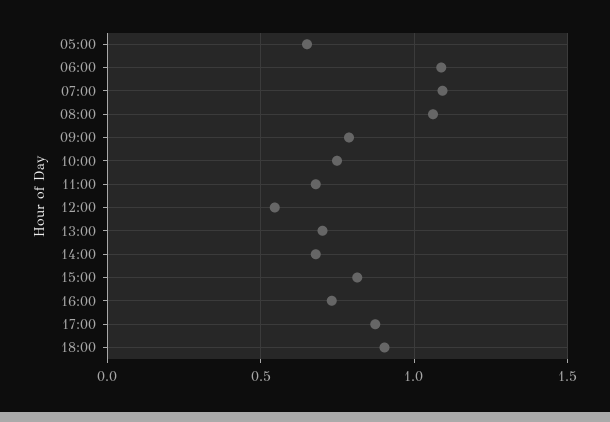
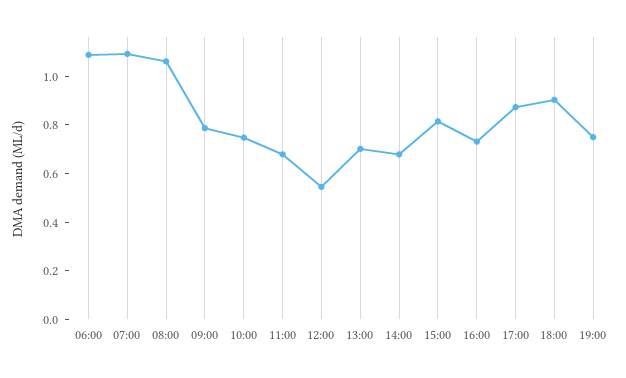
05:00: 0.65 -> none
19:00: none -> 0.75

